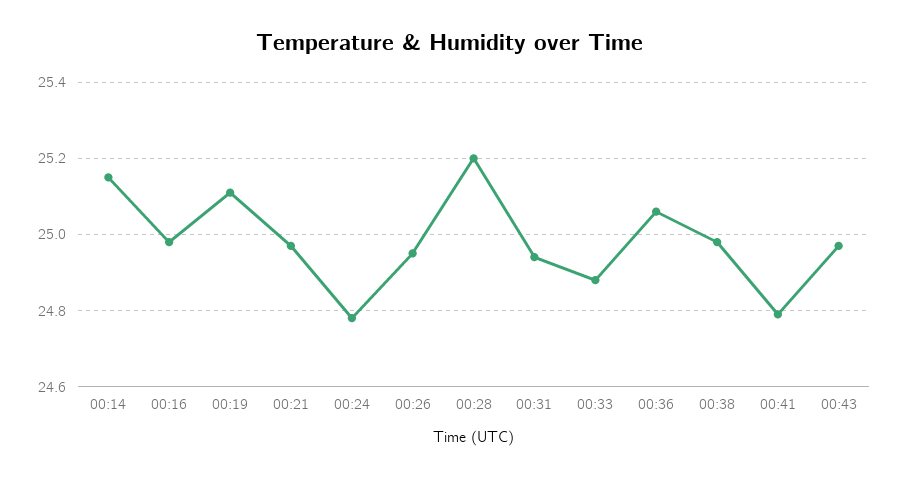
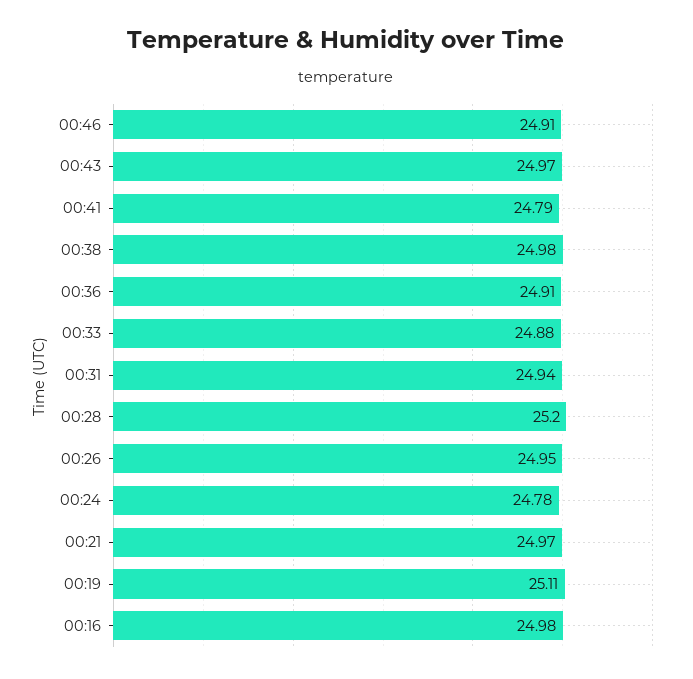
00:14: 25.15 -> none
00:36: 25.05 -> 24.91
00:46: none -> 24.91

